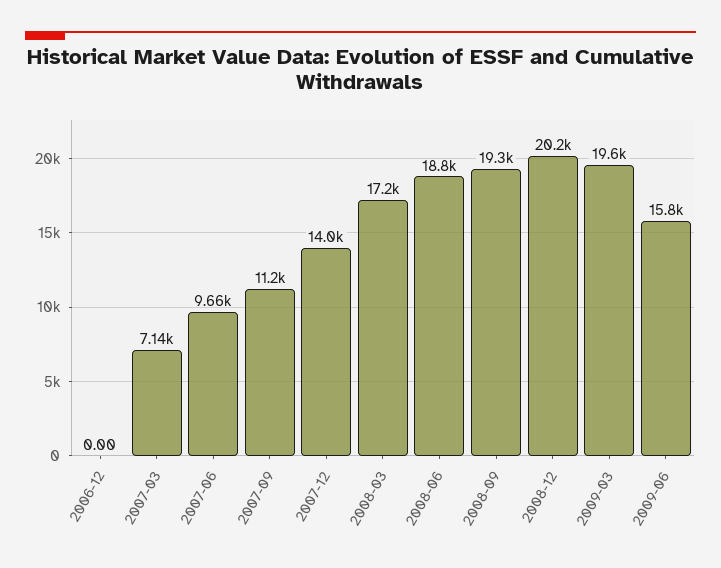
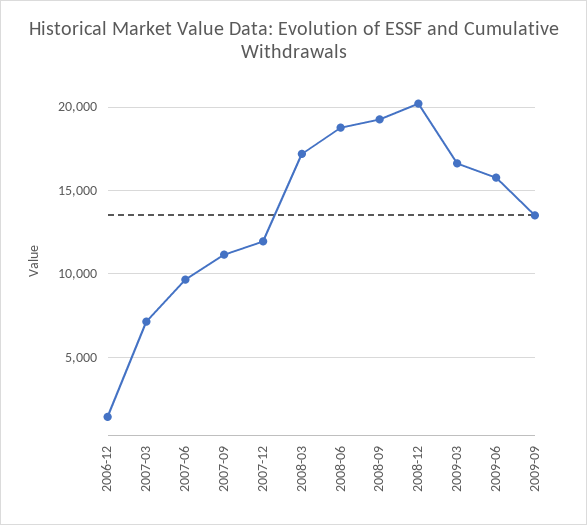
2006-12: 0 -> 1500
2007-12: 14000 -> 12000
2009-03: 19600 -> 16500
2009-09: none -> 13500

